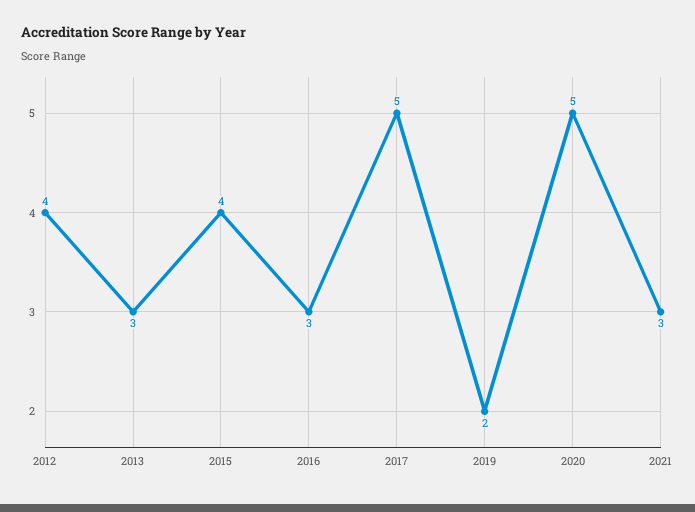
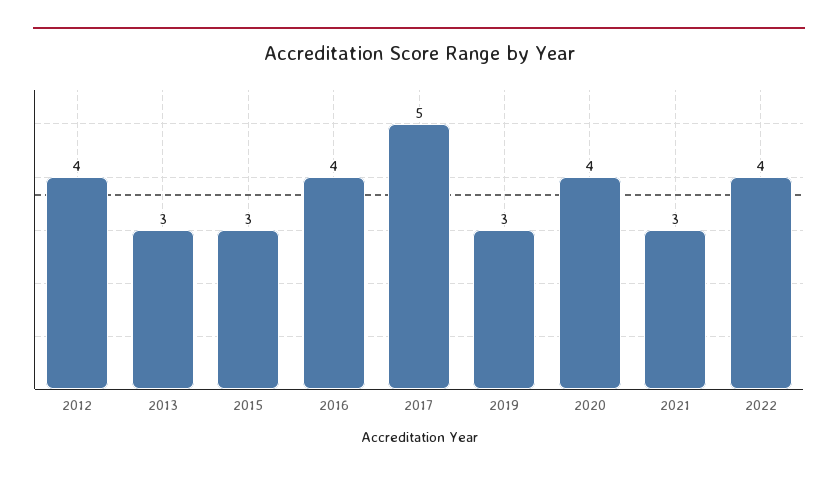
2015: 4 -> 3
2016: 3 -> 4
2019: 2 -> 3
2020: 5 -> 4
2022: none -> 4

